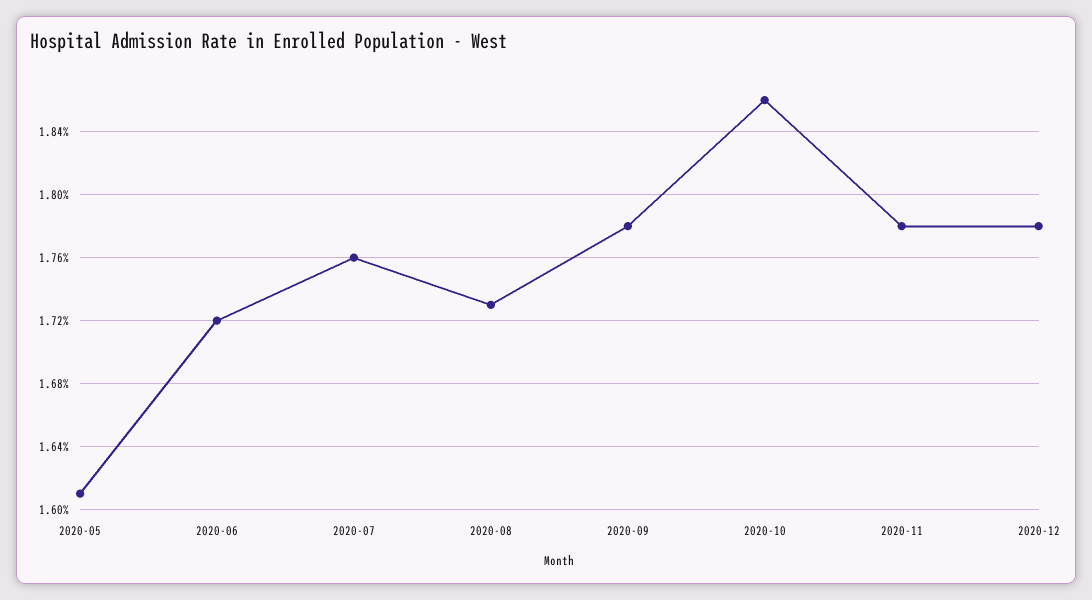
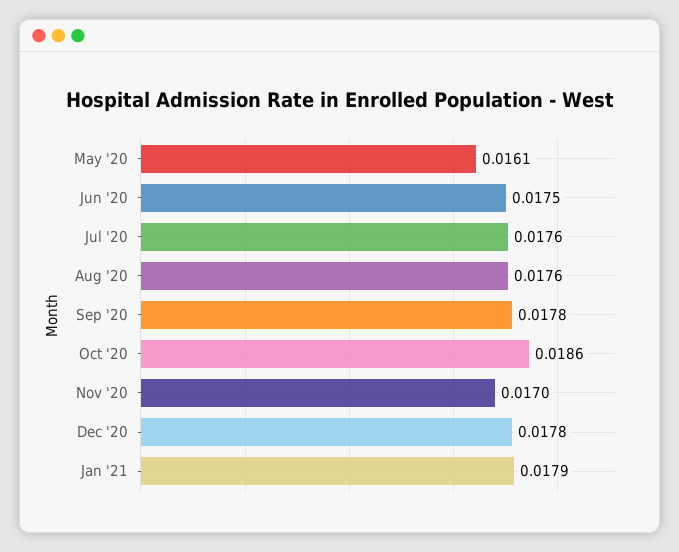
2020-06: 0.0172 -> 0.0175
2020-08: 0.0173 -> 0.0176
2020-11: 0.0178 -> 0.017
Jan '21: none -> 0.0179

